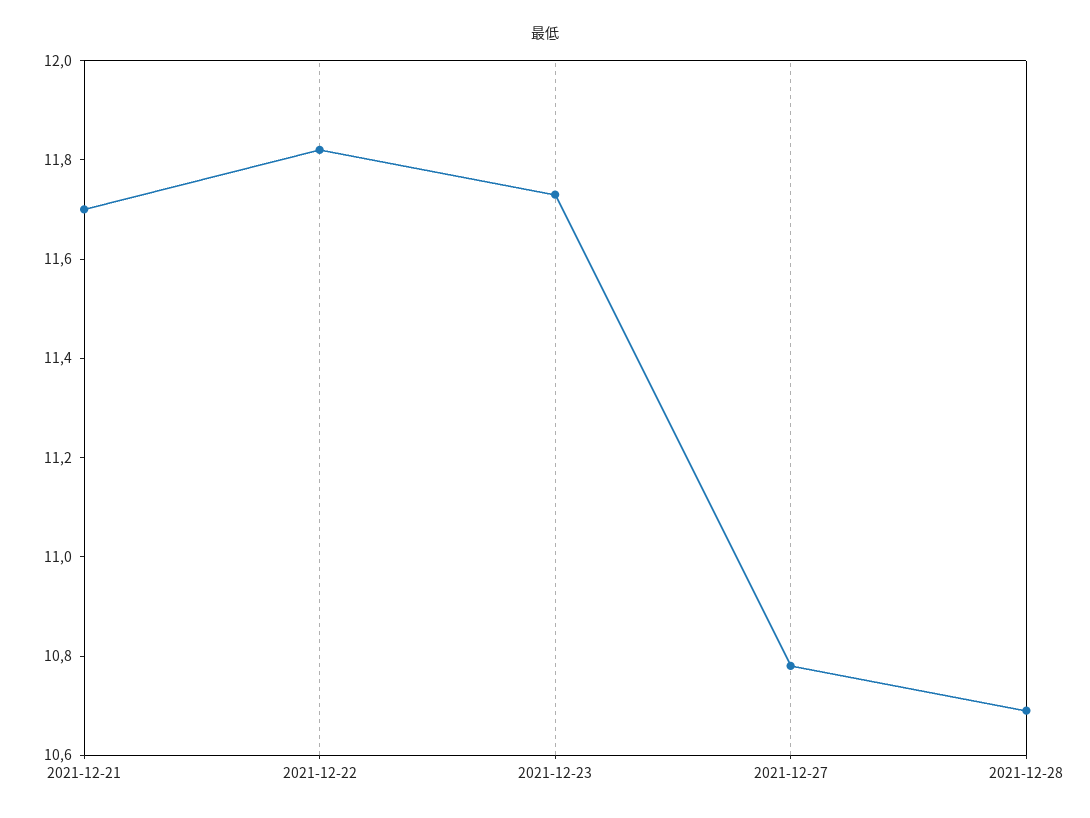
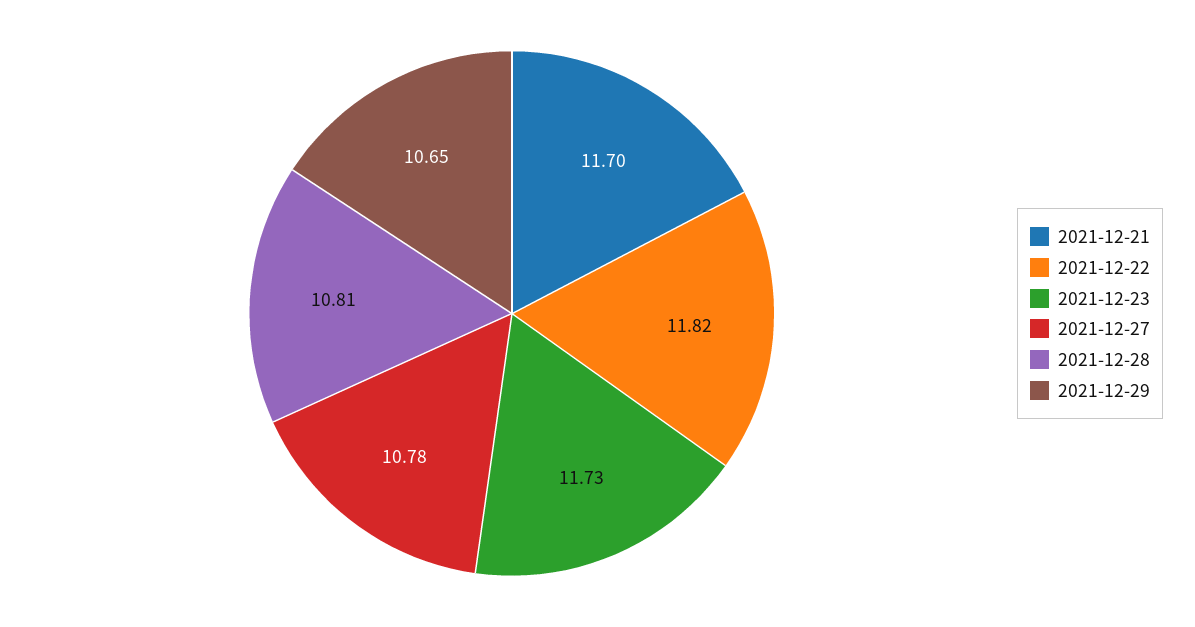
2021-12-28: 10.7 -> 10.81
2021-12-29: none -> 10.65

